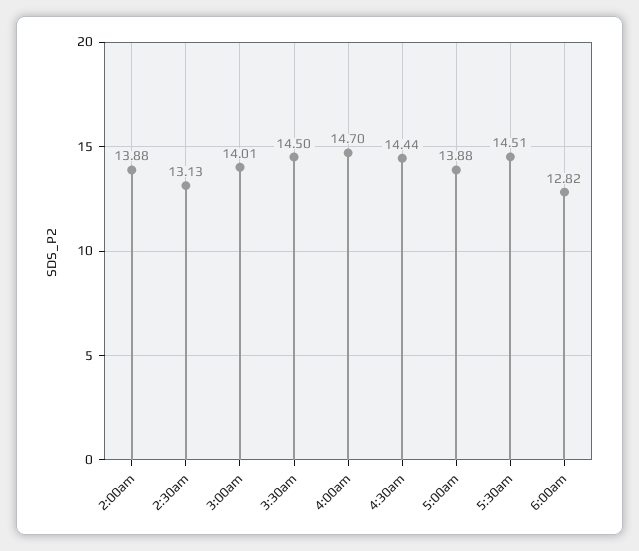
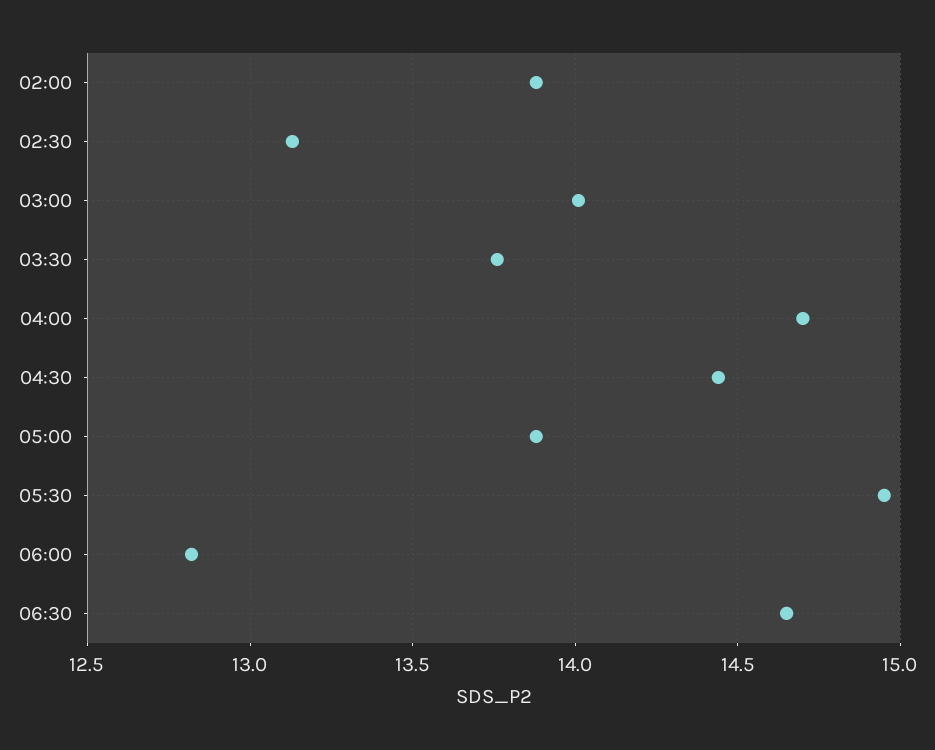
3:30am: 14.5 -> 13.75
5:30am: 14.51 -> 14.95
06:30: none -> 14.65

